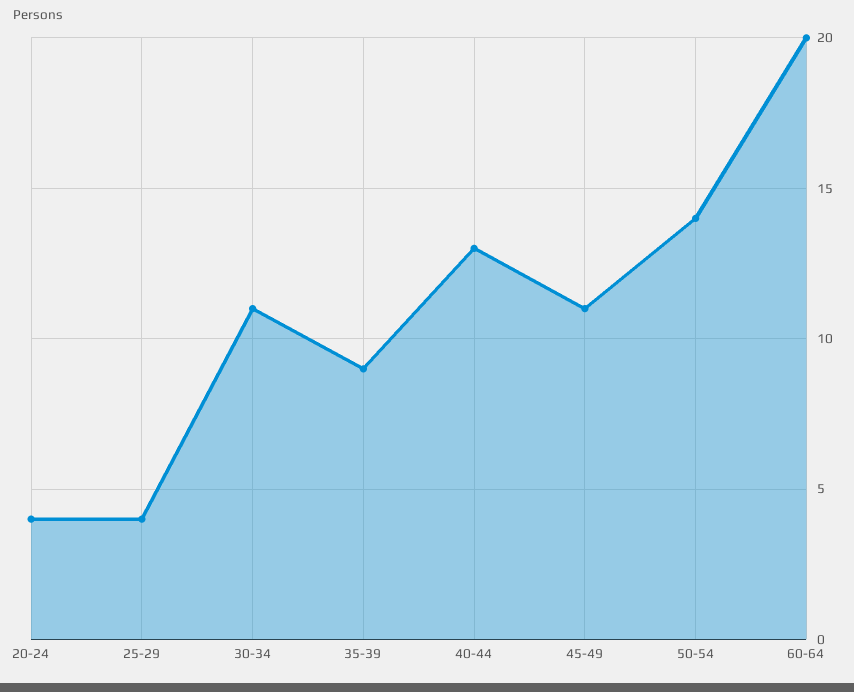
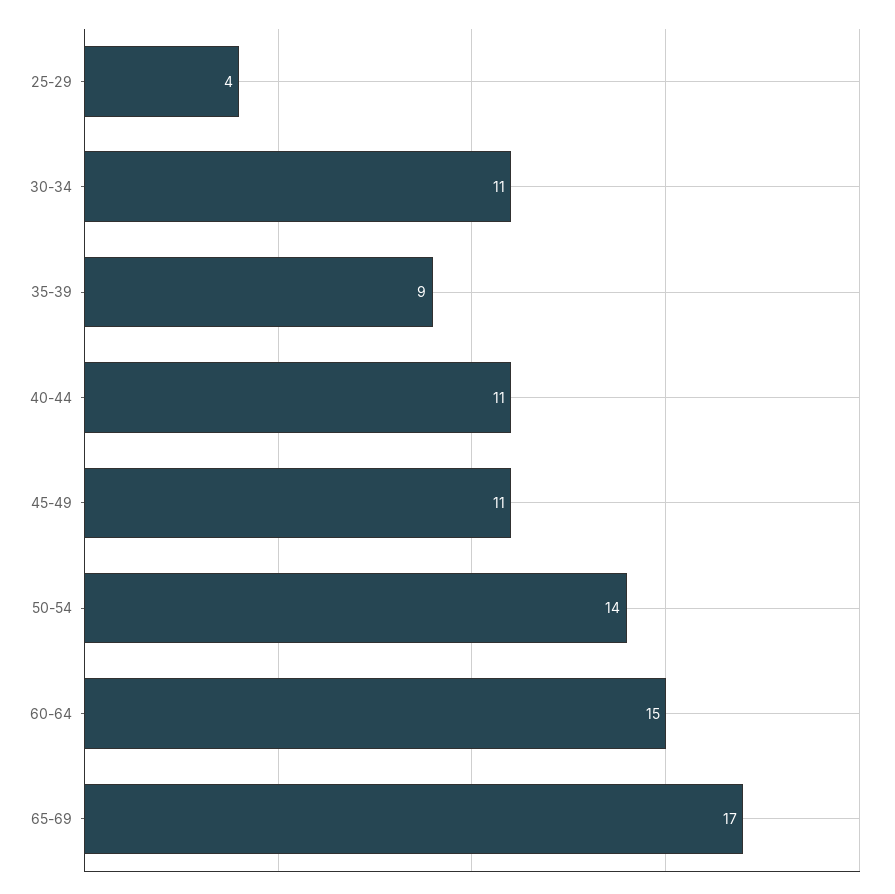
20-24: 4 -> none
40-44: 13 -> 11
60-64: 20 -> 15
65-69: none -> 17

